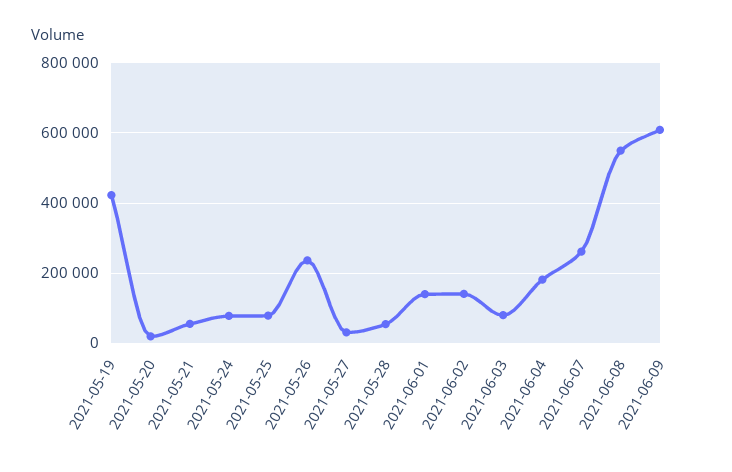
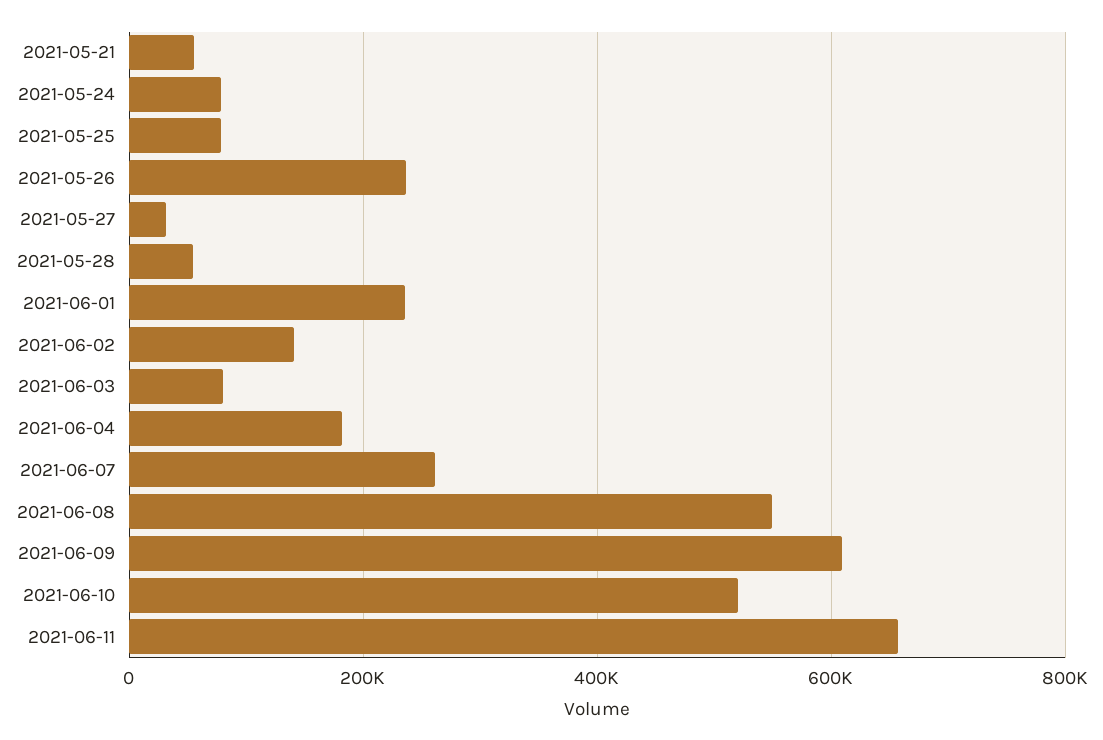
2021-05-19: 420000 -> none
2021-05-20: 20000 -> none
2021-06-01: 140000 -> 240000
2021-06-10: none -> 520000
2021-06-11: none -> 660000

